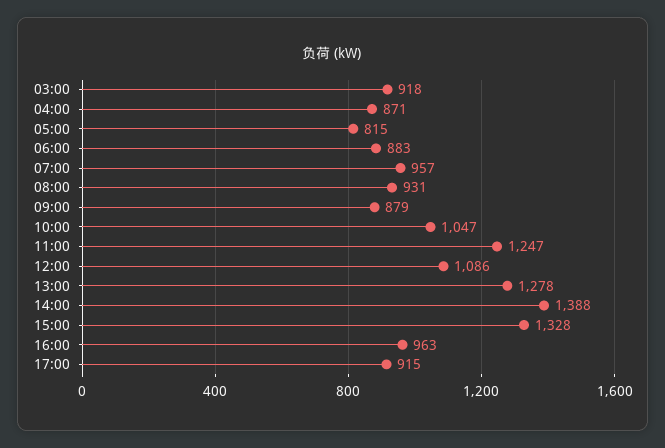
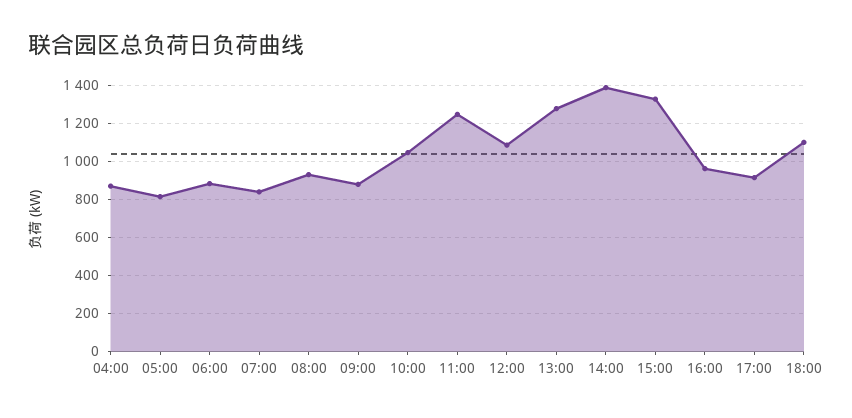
03:00: 918 -> none
07:00: 957 -> 850
18:00: none -> 1100

